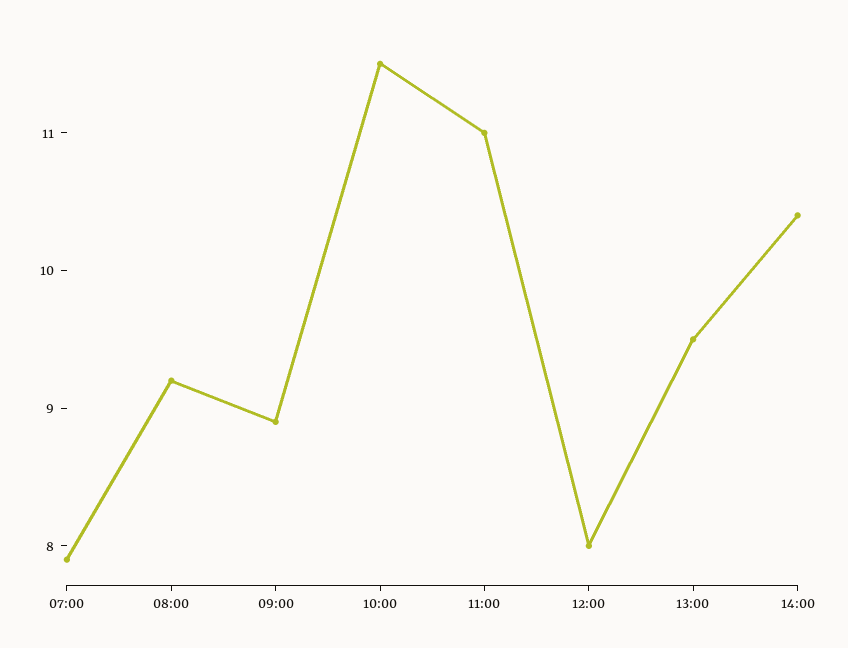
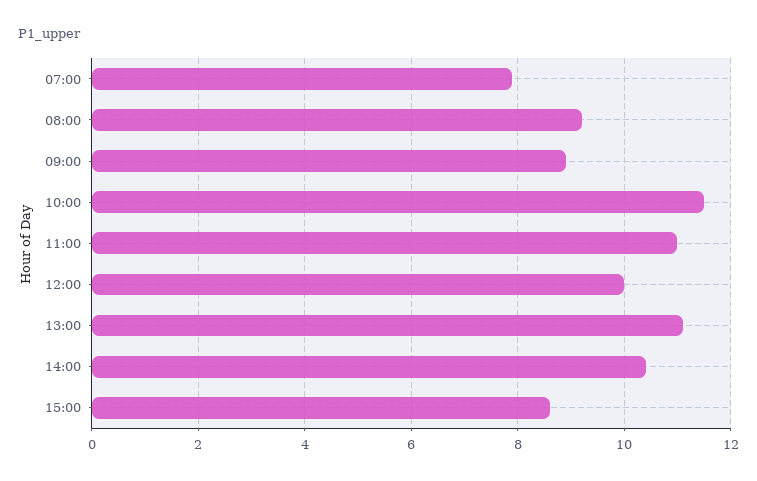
12:00: 8 -> 10
13:00: 9.5 -> 11
15:00: none -> 8.5

